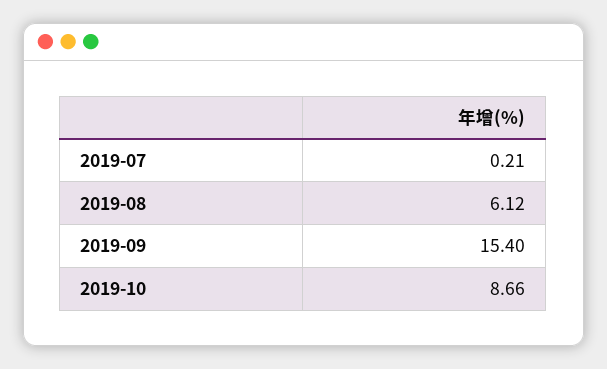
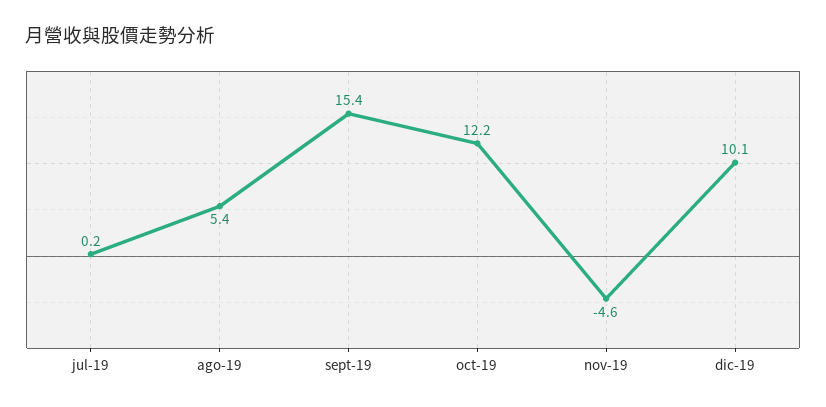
2019-08: 6.12 -> 5.4
2019-10: 8.66 -> 12.2
nov-19: none -> -4.6
dic-19: none -> 10.1

